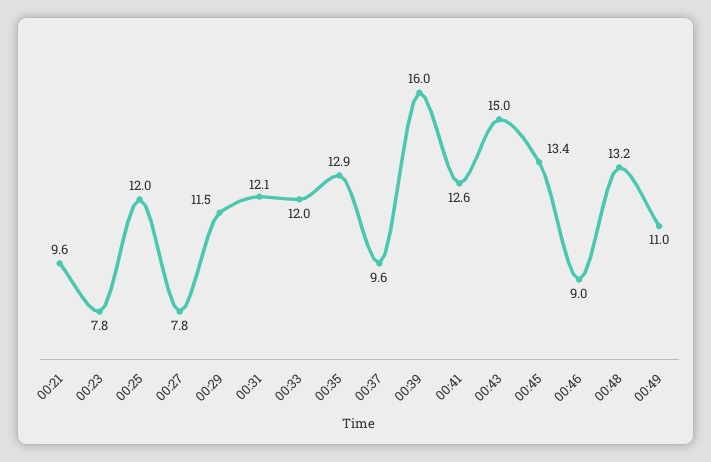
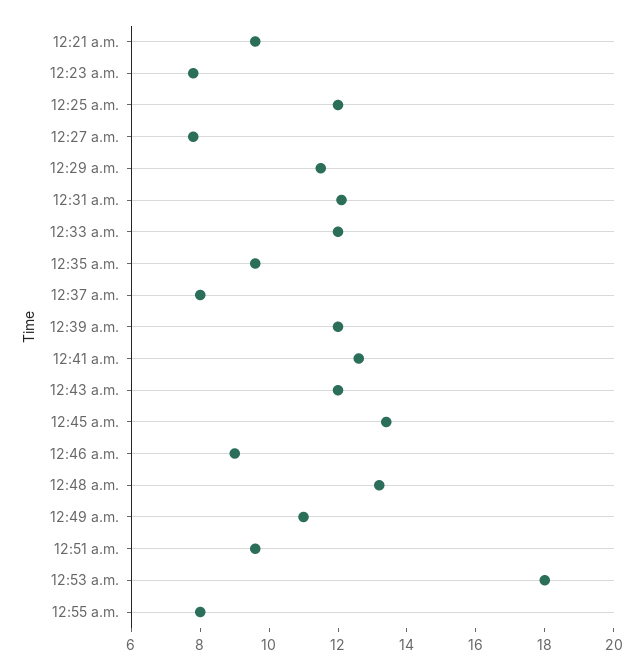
00:35: 12.9 -> 9.5
00:37: 9.6 -> 8
00:39: 16 -> 12
00:43: 15 -> 12
12:51 a.m.: none -> 9.5
12:53 a.m.: none -> 18
12:55 a.m.: none -> 8

